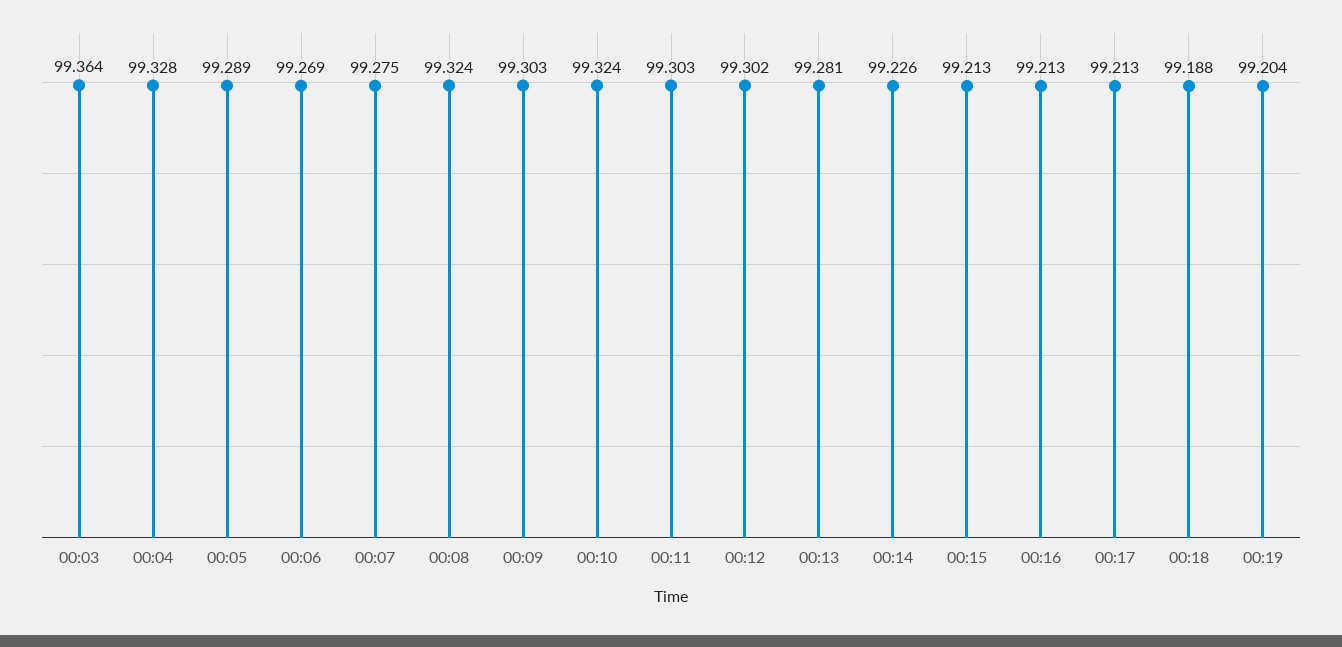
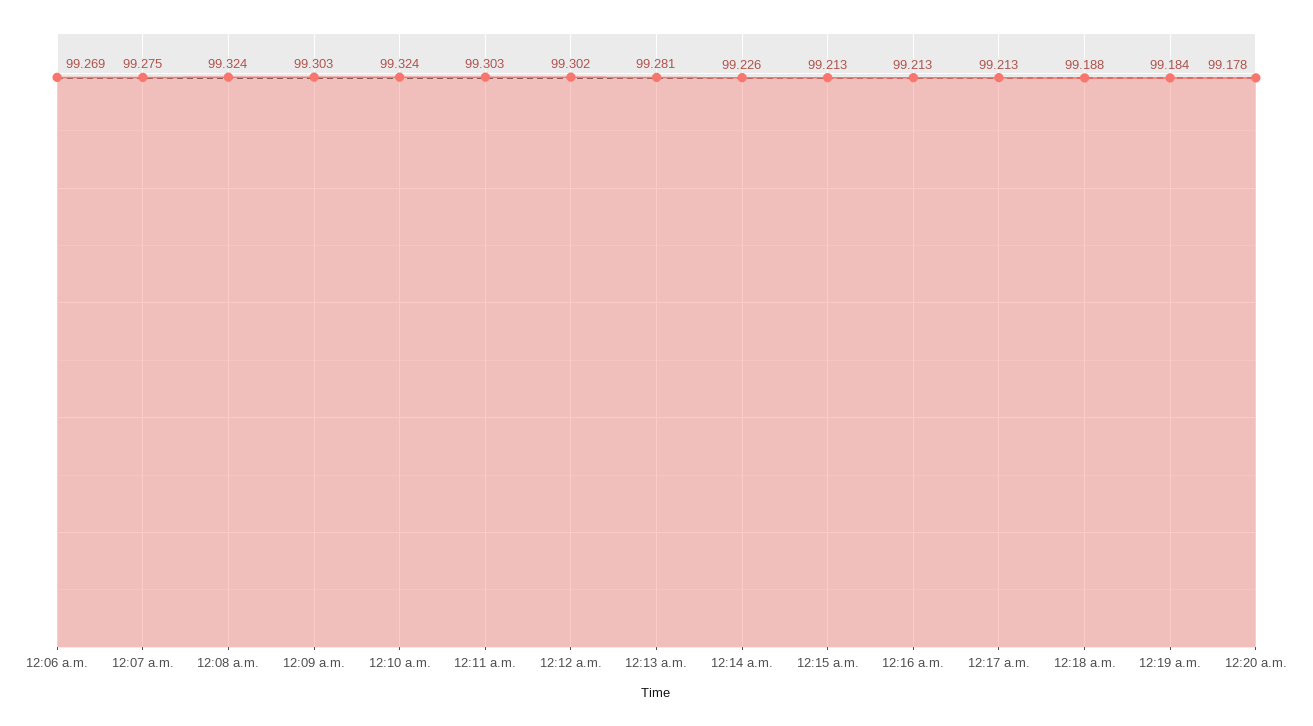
00:03: 99.364 -> none
00:04: 99.328 -> none
00:05: 99.289 -> none
00:19: 99.204 -> 99.184
12:20 a.m.: none -> 99.178

